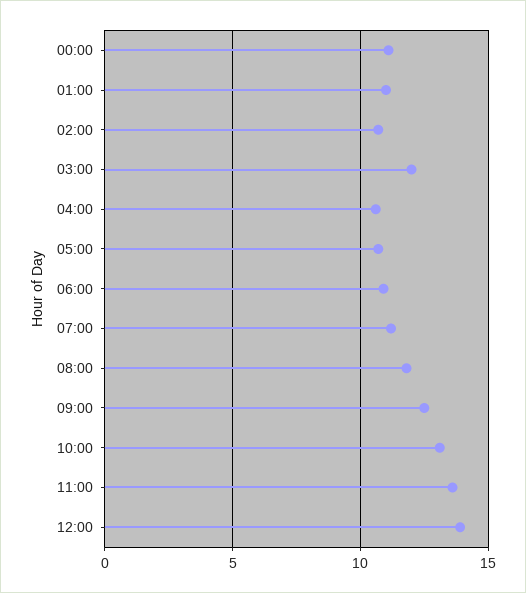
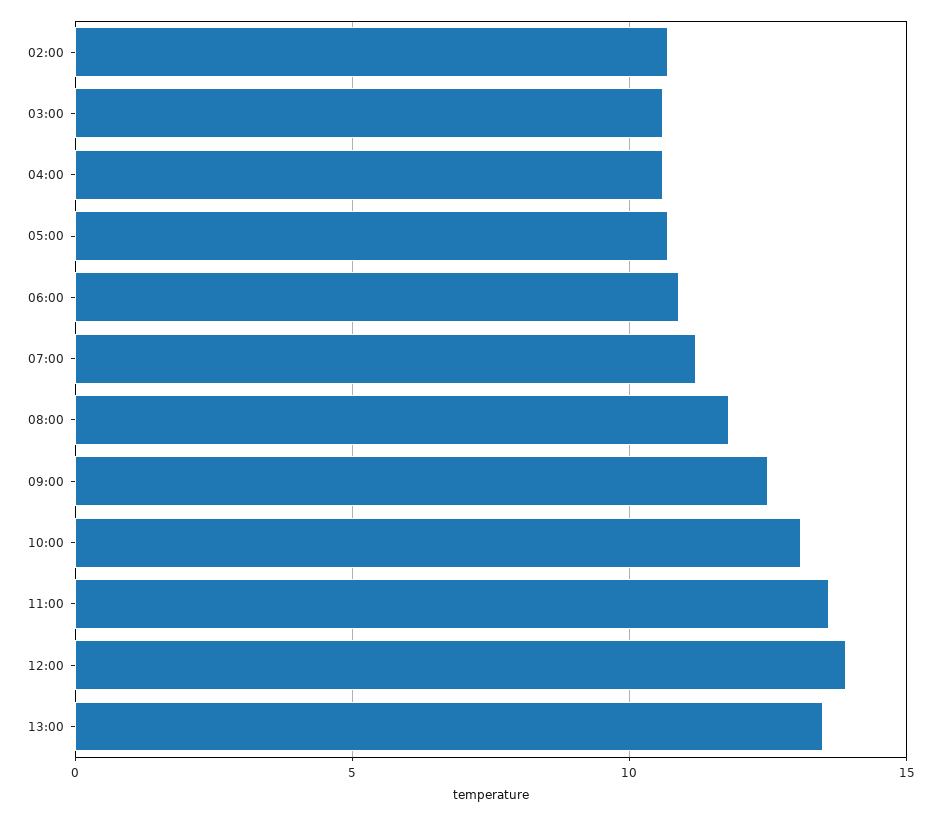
00:00: 11 -> none
01:00: 11 -> none
03:00: 12 -> 10.5
13:00: none -> 13.5

